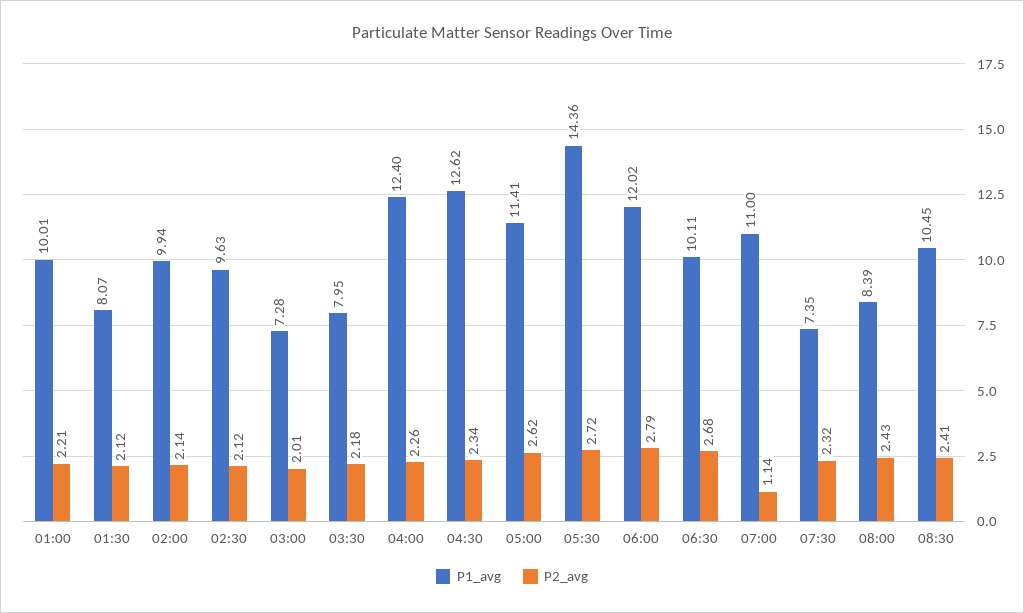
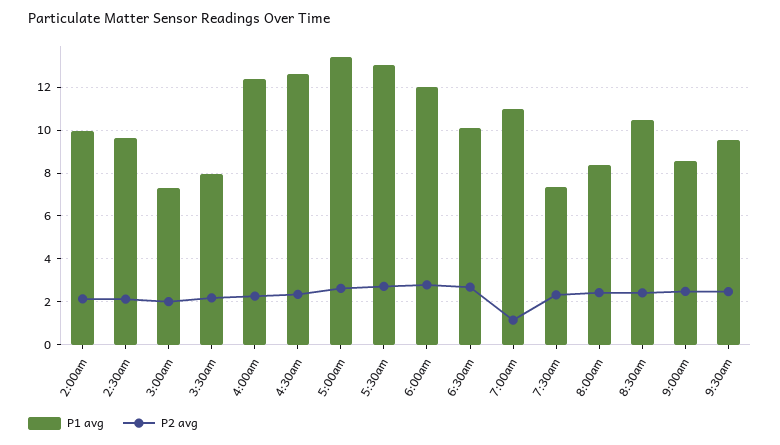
P1_avg, 01:00: 10.01 -> none
P2_avg, 01:00: 2.21 -> none
P1_avg, 01:30: 8.07 -> none
P2_avg, 01:30: 2.12 -> none
P1_avg, 05:00: 11.41 -> 13.5
P1_avg, 05:30: 14.36 -> 13
P1_avg, 9:00am: none -> 8.5
P2_avg, 9:00am: none -> 2.5
P1_avg, 9:30am: none -> 9.5
P2_avg, 9:30am: none -> 2.5

